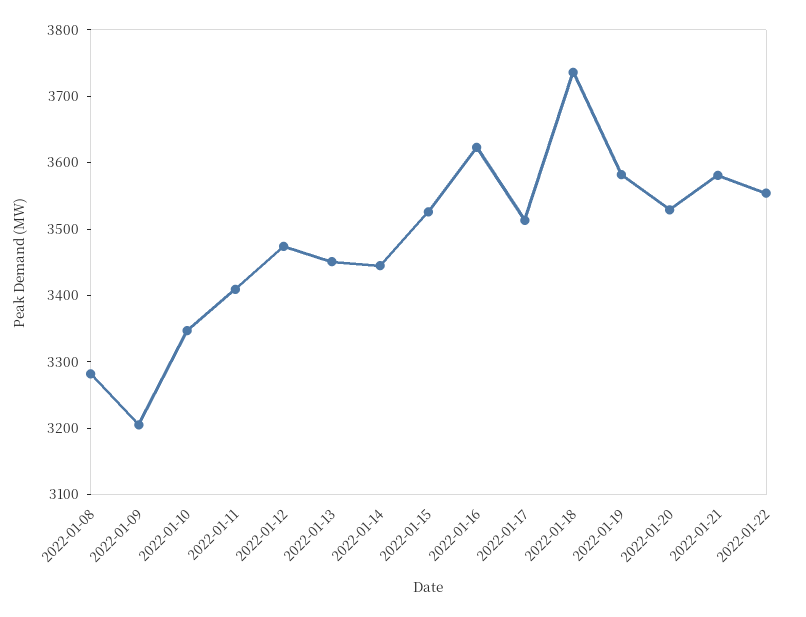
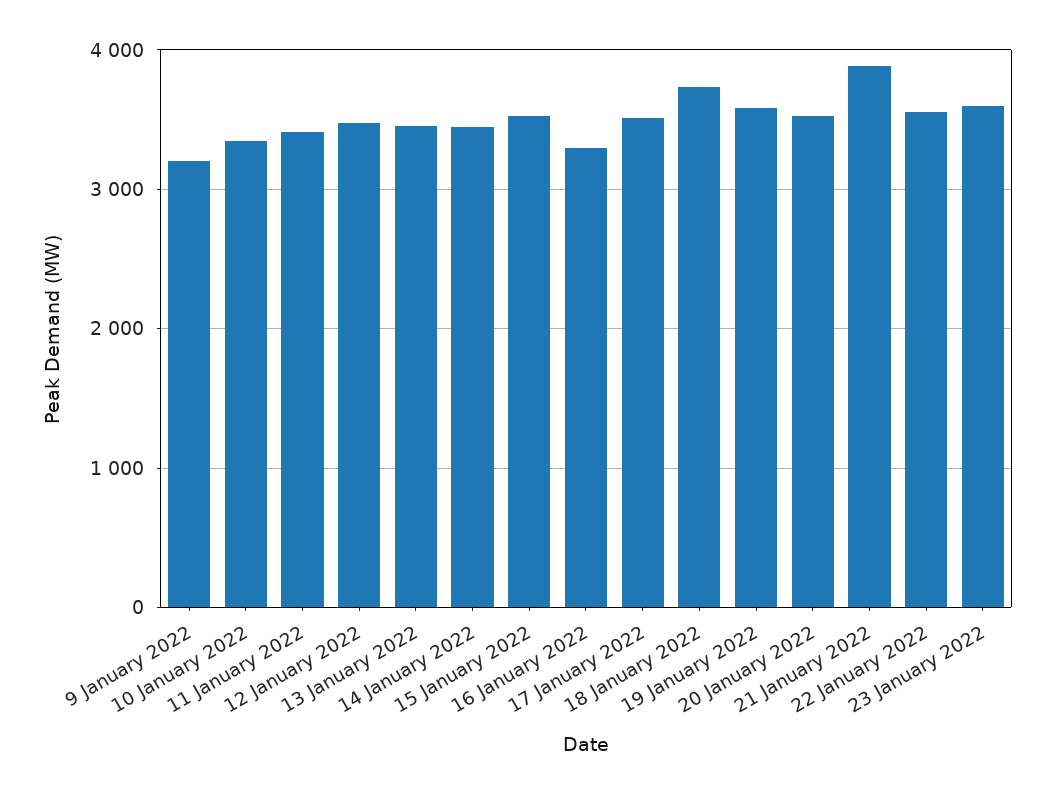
2022-01-08: 3280 -> none
2022-01-16: 3620 -> 3300
2022-01-21: 3580 -> 3900
23 January 2022: none -> 3600

